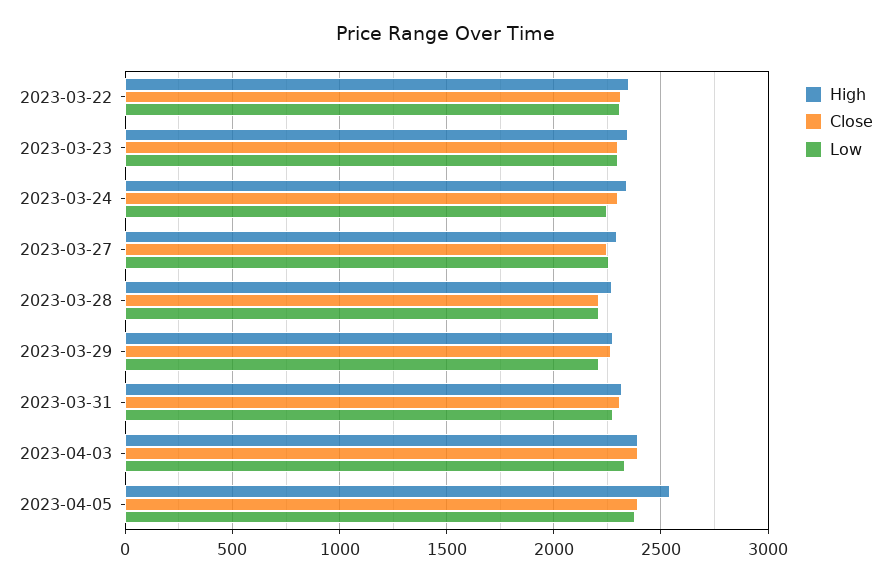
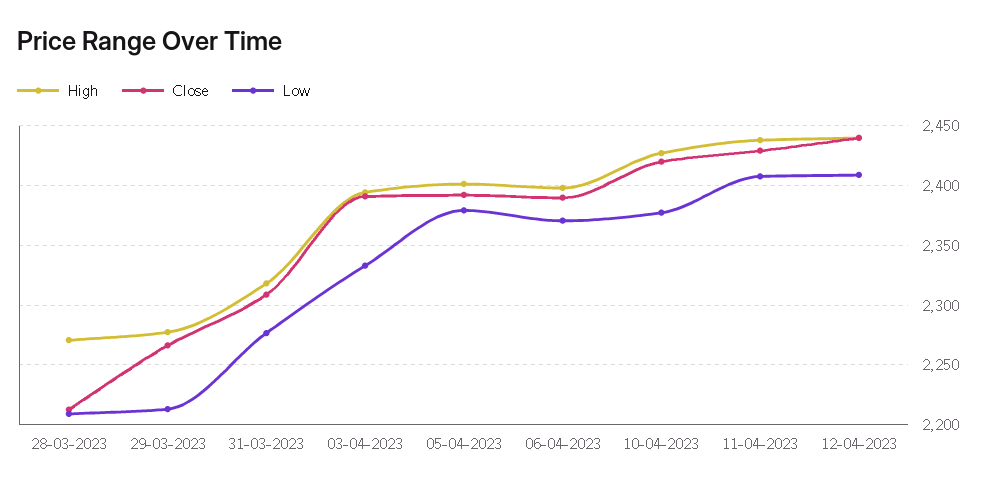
High, 2023-03-22: 2350 -> none
Close, 2023-03-22: 2300 -> none
Low, 2023-03-22: 2300 -> none
High, 2023-03-23: 2350 -> none
Close, 2023-03-23: 2300 -> none
Low, 2023-03-23: 2300 -> none
High, 2023-03-24: 2350 -> none
Close, 2023-03-24: 2300 -> none
Low, 2023-03-24: 2250 -> none
High, 2023-03-27: 2300 -> none
Close, 2023-03-27: 2250 -> none
Low, 2023-03-27: 2250 -> none
High, 2023-04-05: 2550 -> 2400
High, 06-04-2023: none -> 2400
Close, 06-04-2023: none -> 2390
Low, 06-04-2023: none -> 2370
High, 10-04-2023: none -> 2430
Close, 10-04-2023: none -> 2420
Low, 10-04-2023: none -> 2380
High, 11-04-2023: none -> 2440
Close, 11-04-2023: none -> 2430
Low, 11-04-2023: none -> 2410
High, 12-04-2023: none -> 2440
Close, 12-04-2023: none -> 2440
Low, 12-04-2023: none -> 2410

